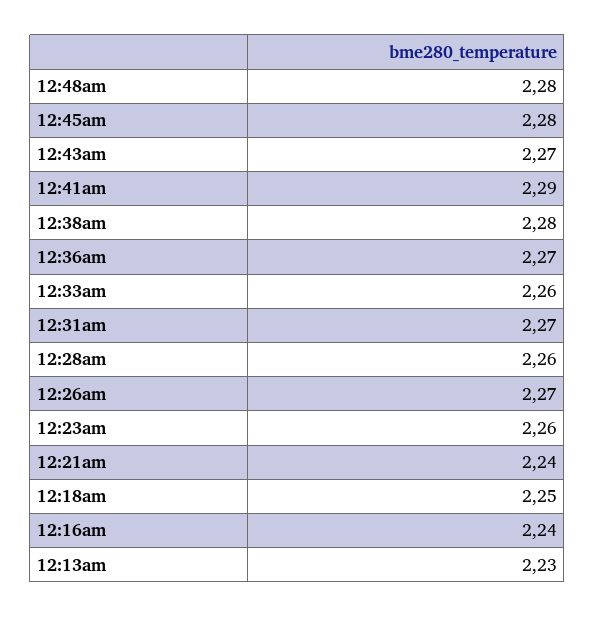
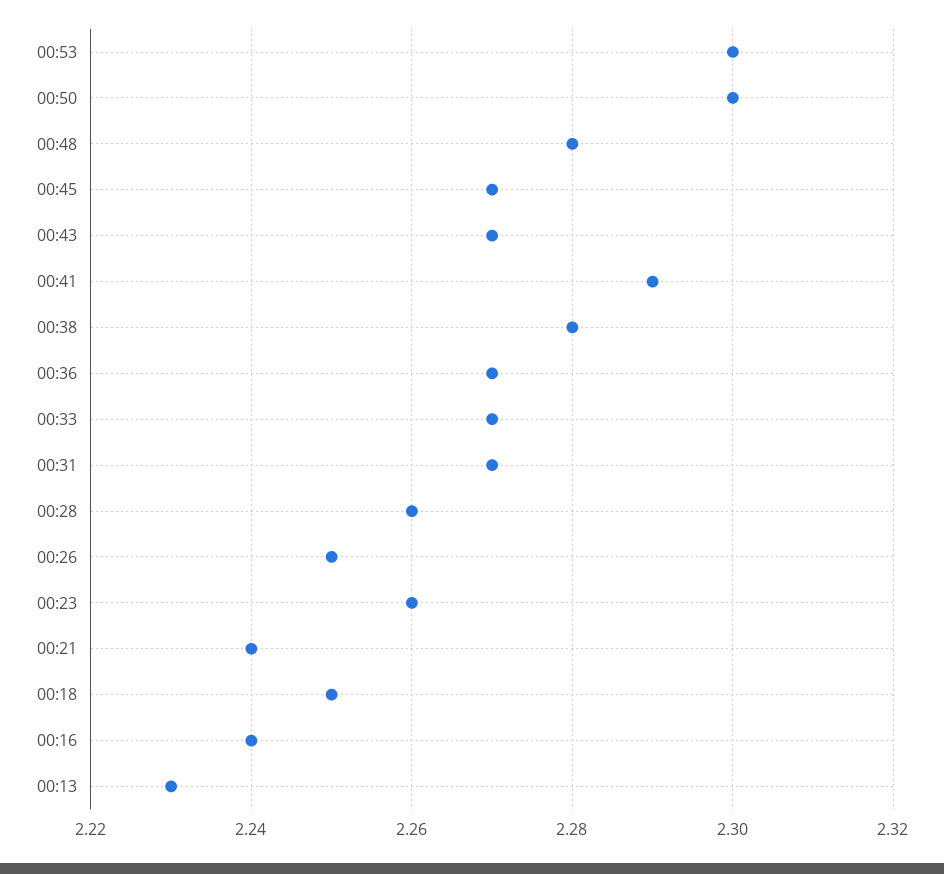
12:45am: 2.28 -> 2.27
12:33am: 2.26 -> 2.27
12:26am: 2.27 -> 2.25
00:53: none -> 2.3
00:50: none -> 2.3

